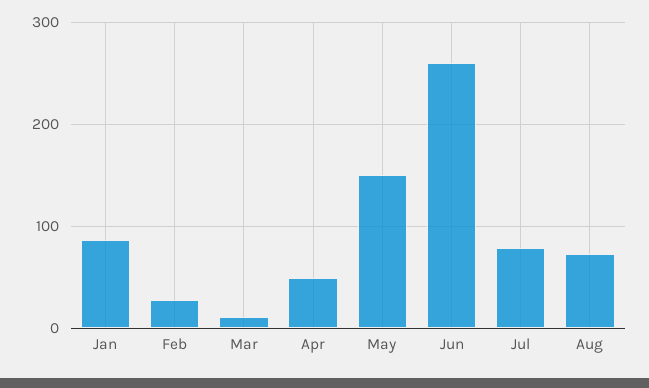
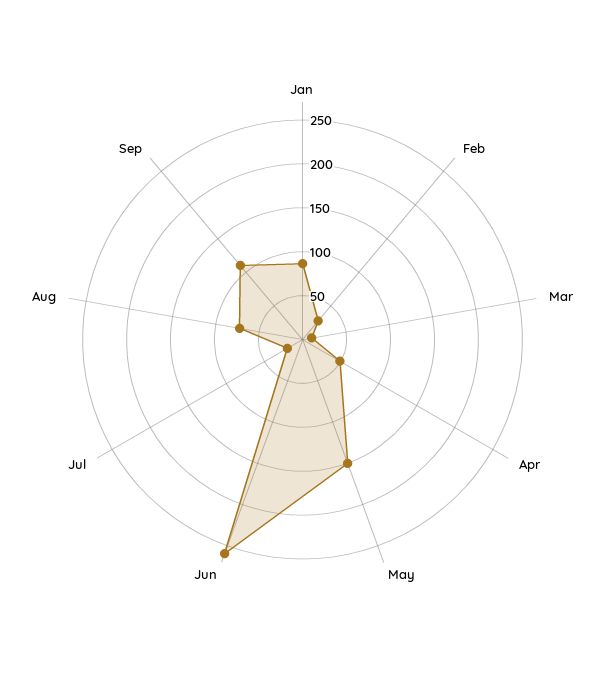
Jul: 80 -> 20
Sep: none -> 110

